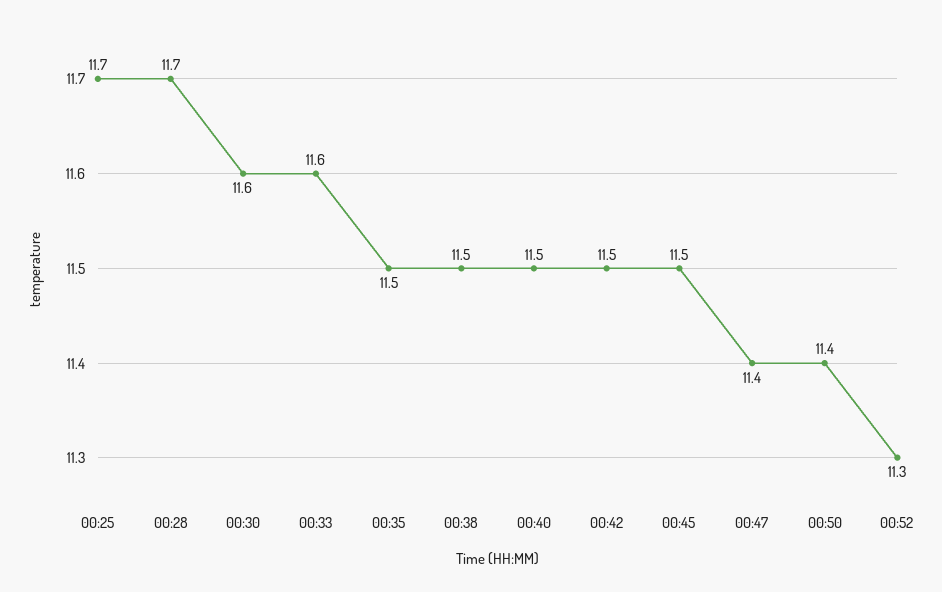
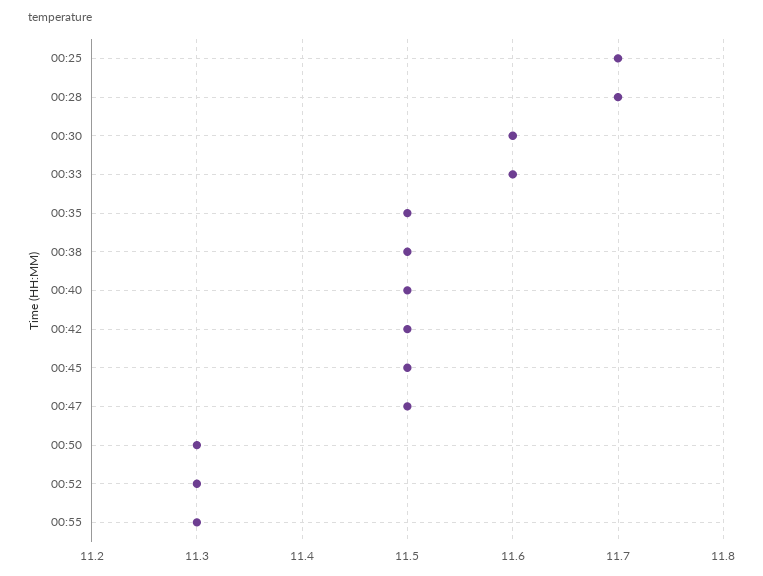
00:47: 11.4 -> 11.5
00:50: 11.4 -> 11.3
00:55: none -> 11.3

